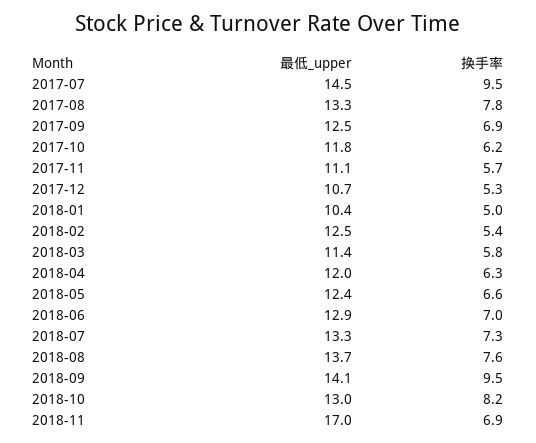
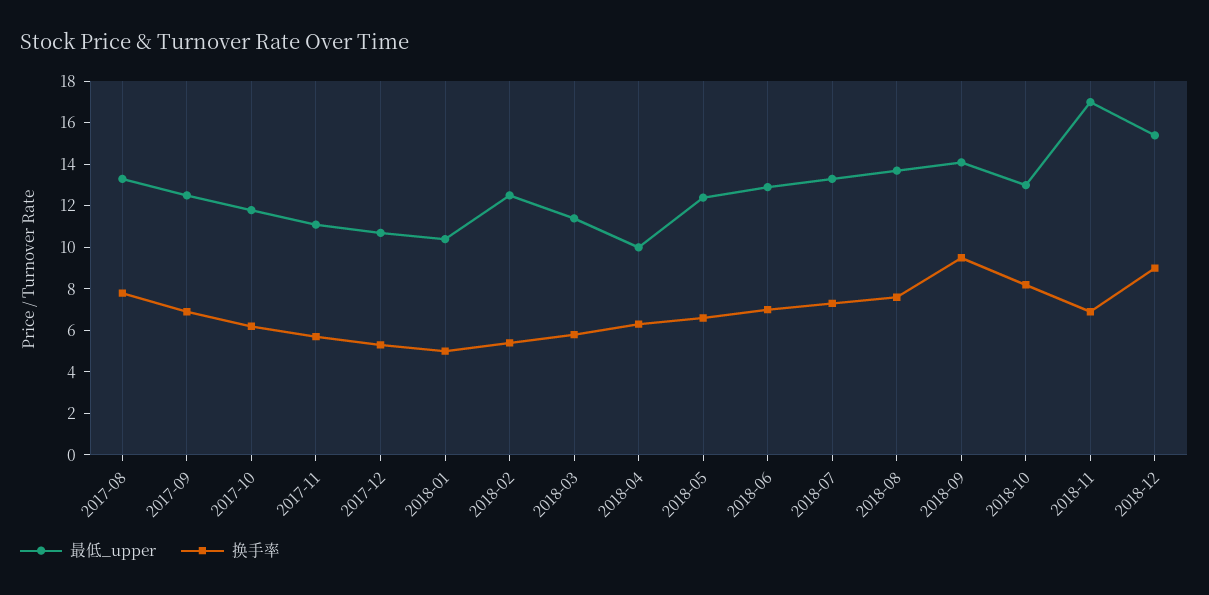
最低_upper, 2017-07: 14.5 -> none
换手率, 2017-07: 9.5 -> none
最低_upper, 2018-04: 12 -> 10
最低_upper, 2018-12: none -> 15.5
换手率, 2018-12: none -> 9

